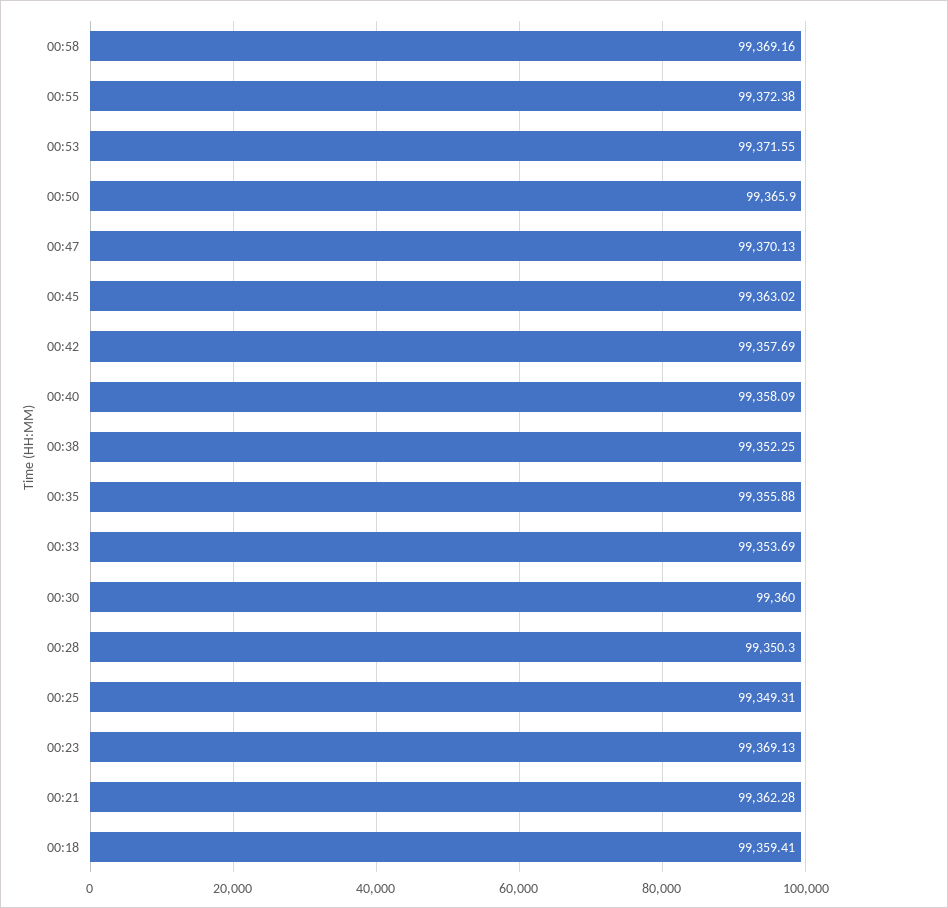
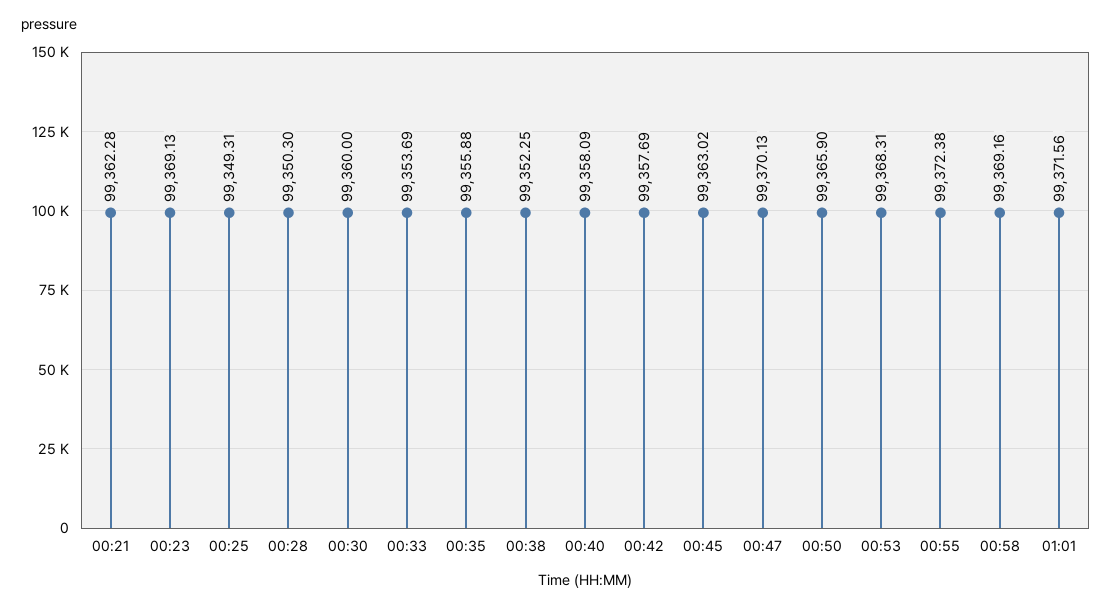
00:53: 99371.55 -> 99368.31
00:18: 99359.41 -> none
01:01: none -> 99371.56

